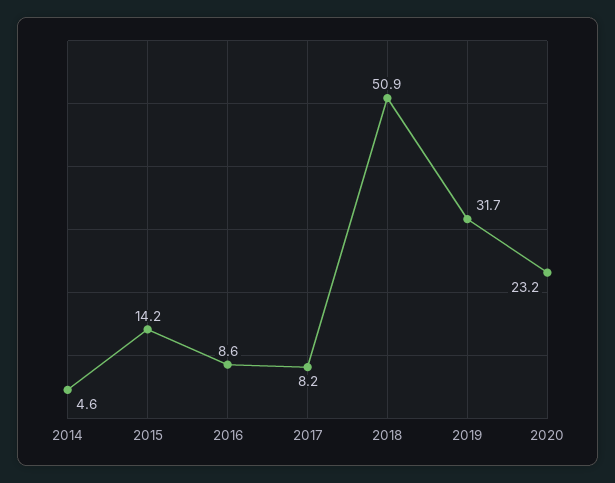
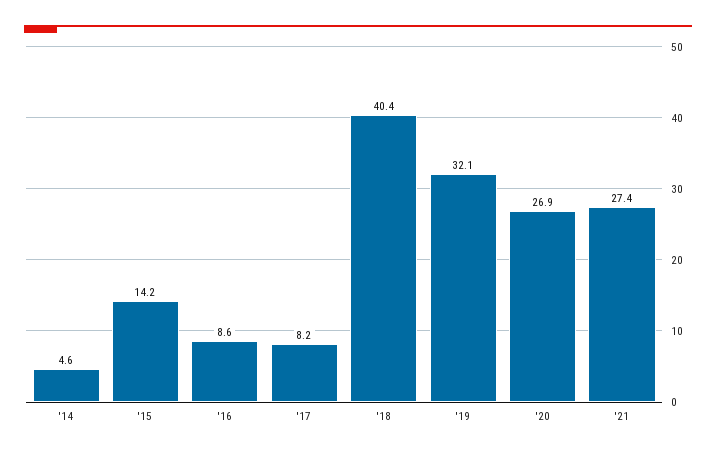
2018: 50.9 -> 40.4
2019: 31.7 -> 32.1
2020: 23.2 -> 26.9
'21: none -> 27.4

